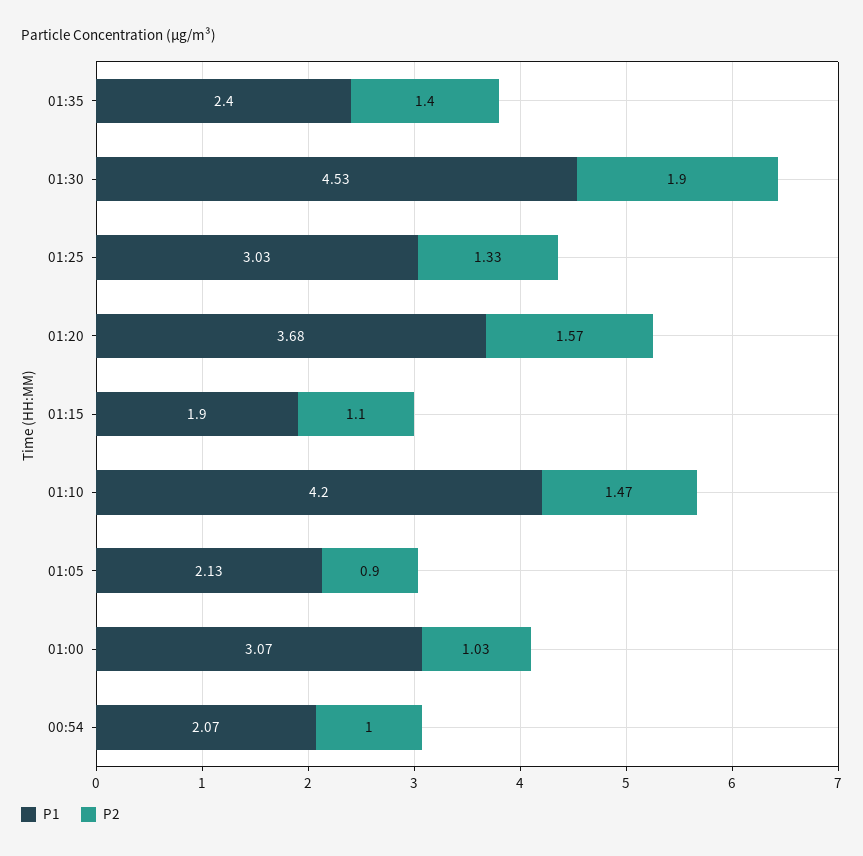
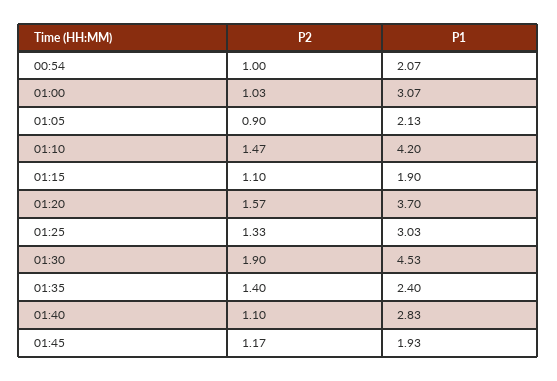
P1, 01:20: 3.68 -> 3.7
P2, 01:40: none -> 1.1
P1, 01:40: none -> 2.83
P2, 01:45: none -> 1.17
P1, 01:45: none -> 1.93

